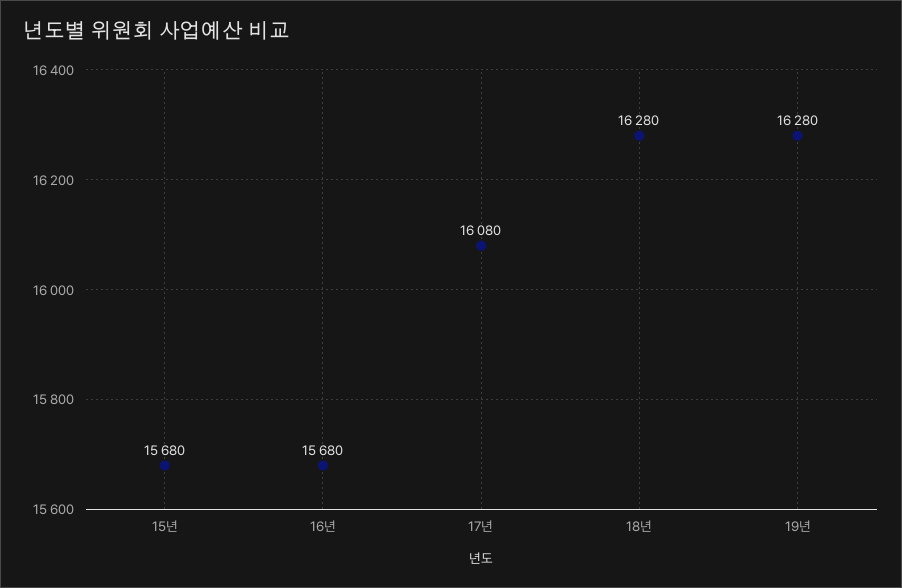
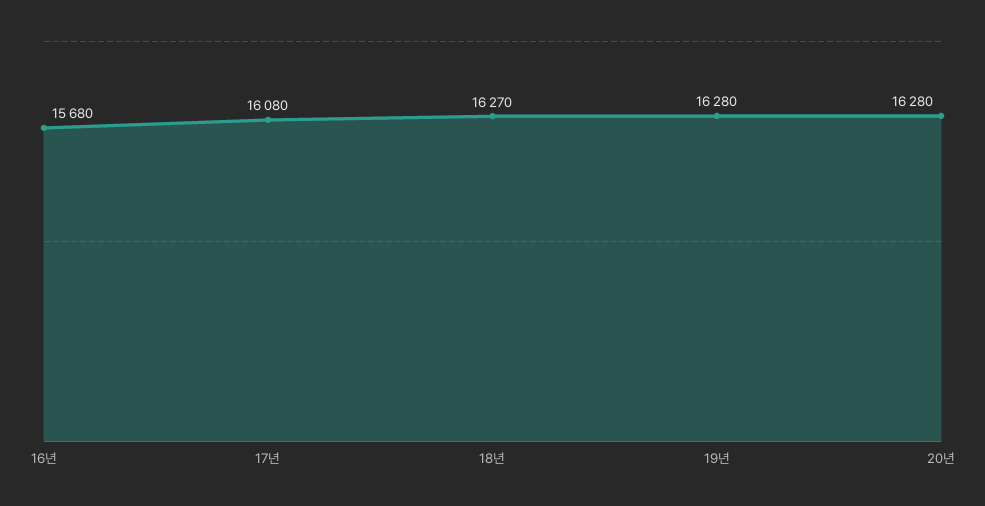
15년: 15680 -> none
18년: 16280 -> 16270
20년: none -> 16280

